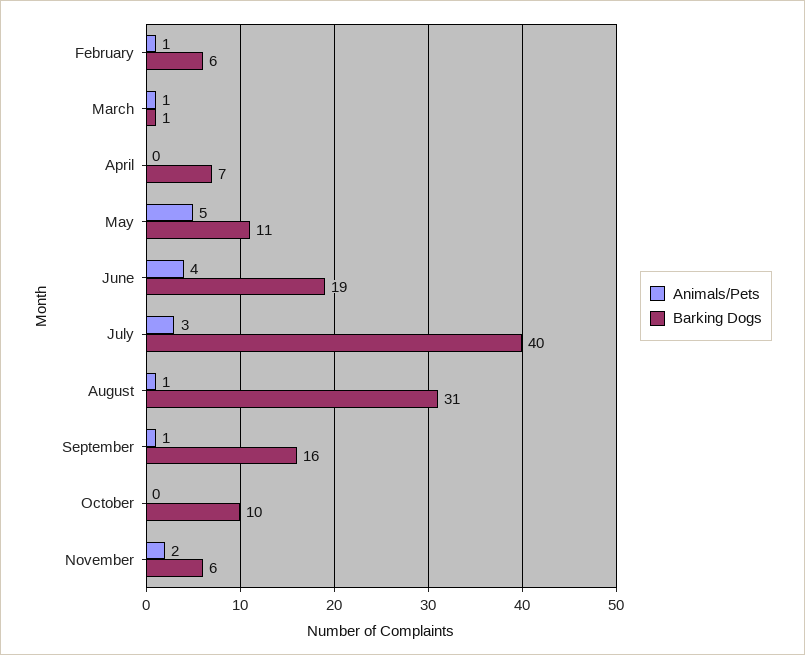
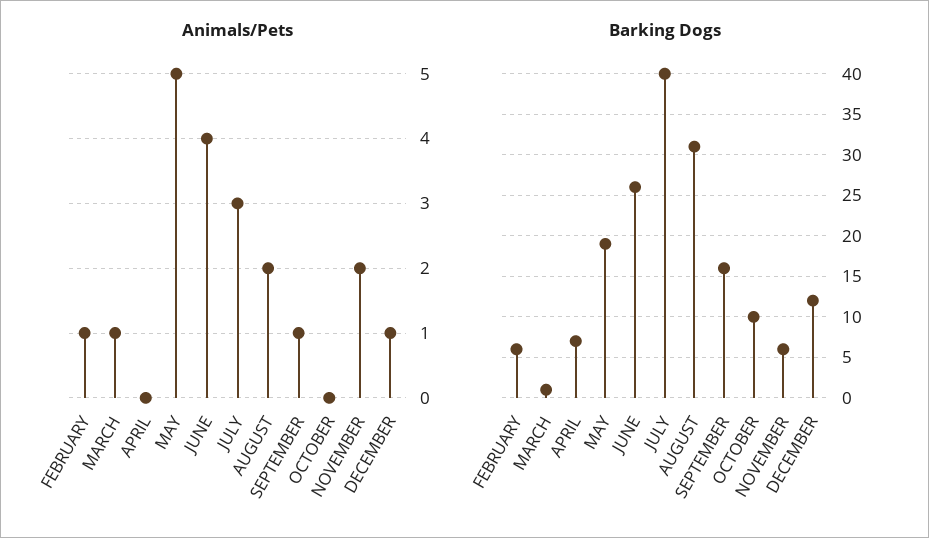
Barking Dogs, May: 11 -> 19
Barking Dogs, June: 19 -> 26
Animals/Pets, August: 1 -> 2
Animals/Pets, DECEMBER: none -> 1
Barking Dogs, DECEMBER: none -> 12

